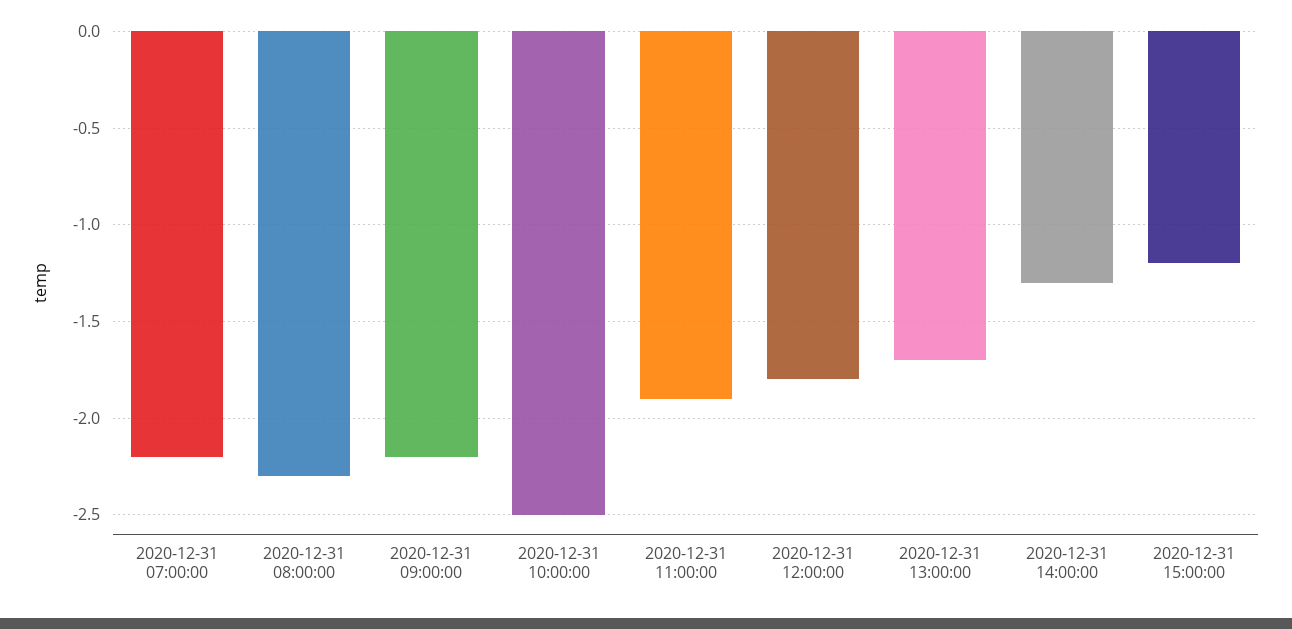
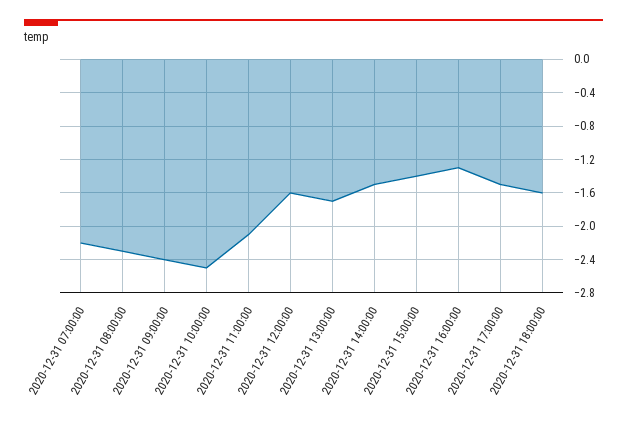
2020-12-31 09:00:00: -2.2 -> -2.4
2020-12-31 11:00:00: -1.9 -> -2.1
2020-12-31 12:00:00: -1.8 -> -1.6
2020-12-31 14:00:00: -1.3 -> -1.5
2020-12-31 15:00:00: -1.2 -> -1.4
2020-12-31 16:00:00: none -> -1.3
2020-12-31 17:00:00: none -> -1.5
2020-12-31 18:00:00: none -> -1.6

